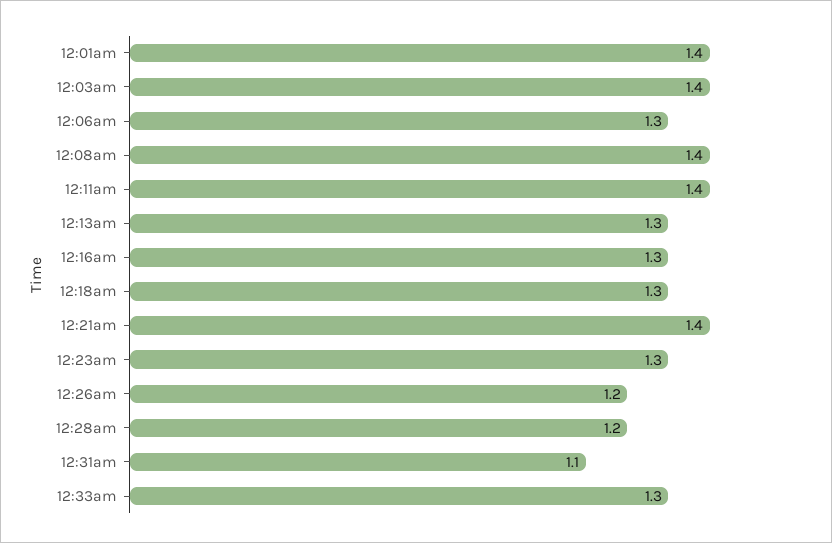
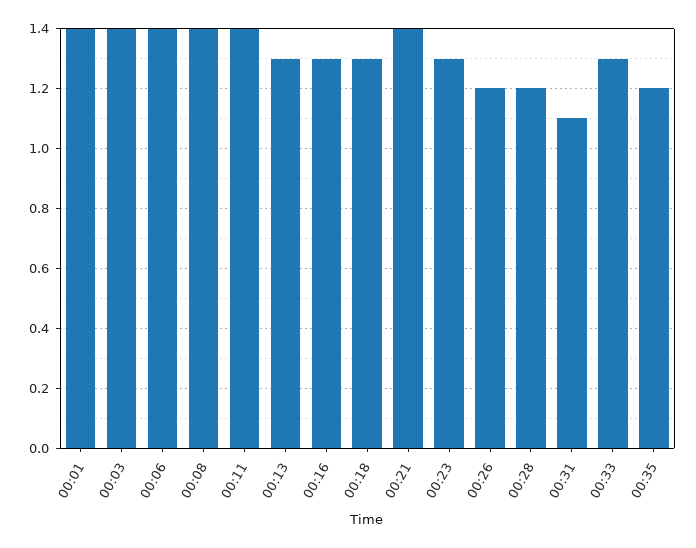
12:06am: 1.3 -> 1.4
00:35: none -> 1.2

